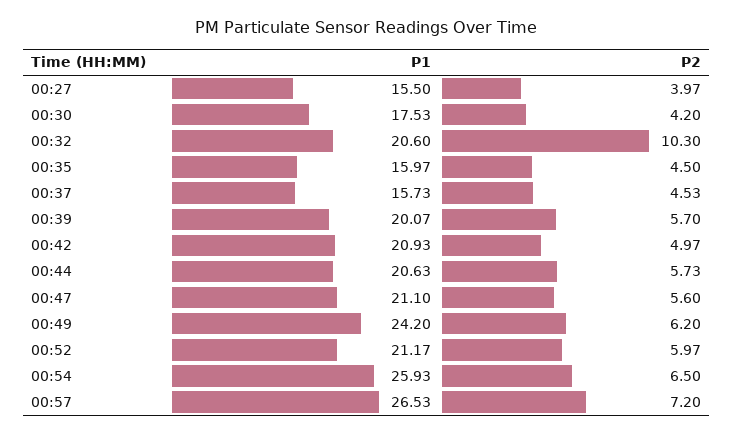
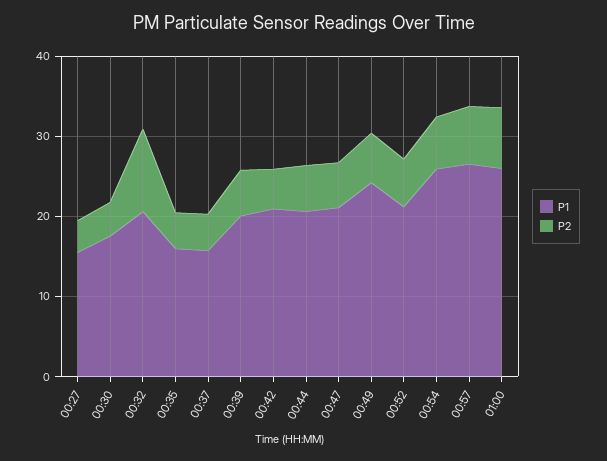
P1, 01:00: none -> 26
P2, 01:00: none -> 8

